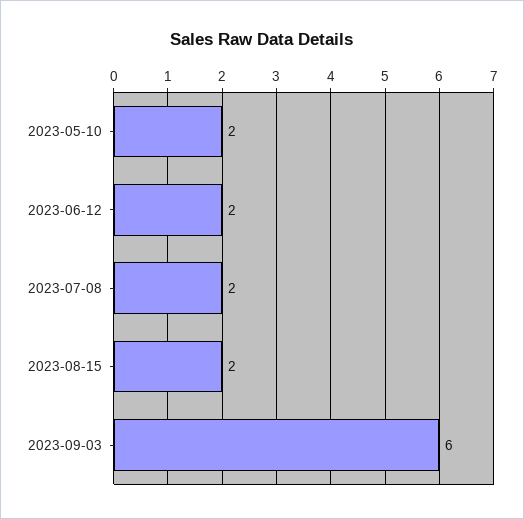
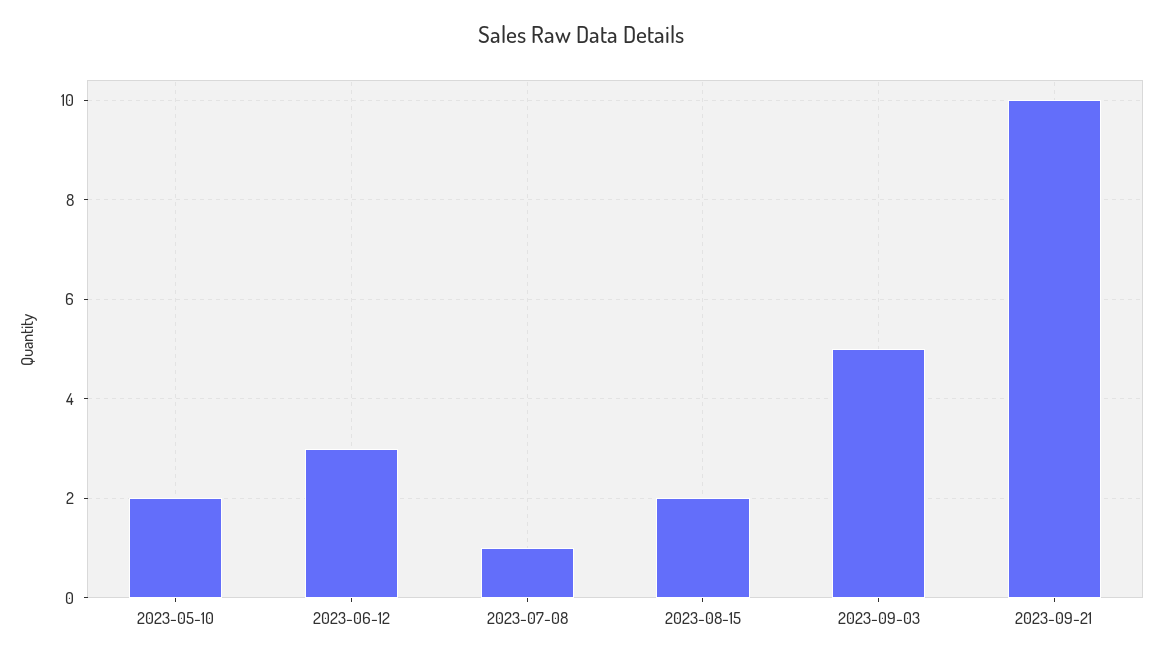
2023-06-12: 2 -> 3
2023-07-08: 2 -> 1
2023-09-03: 6 -> 5
2023-09-21: none -> 10

